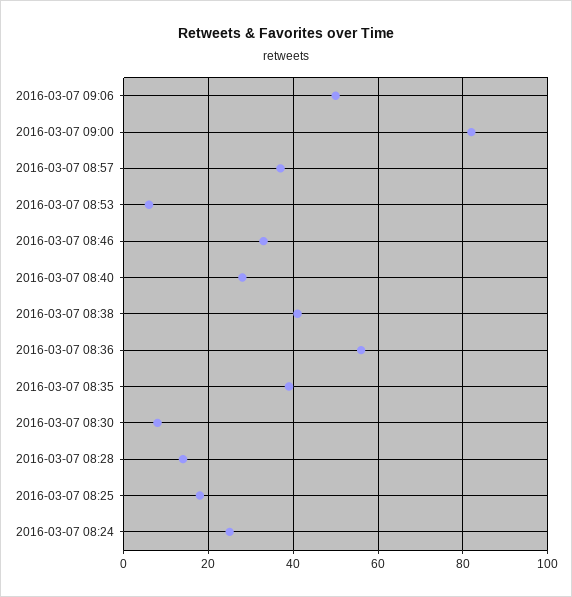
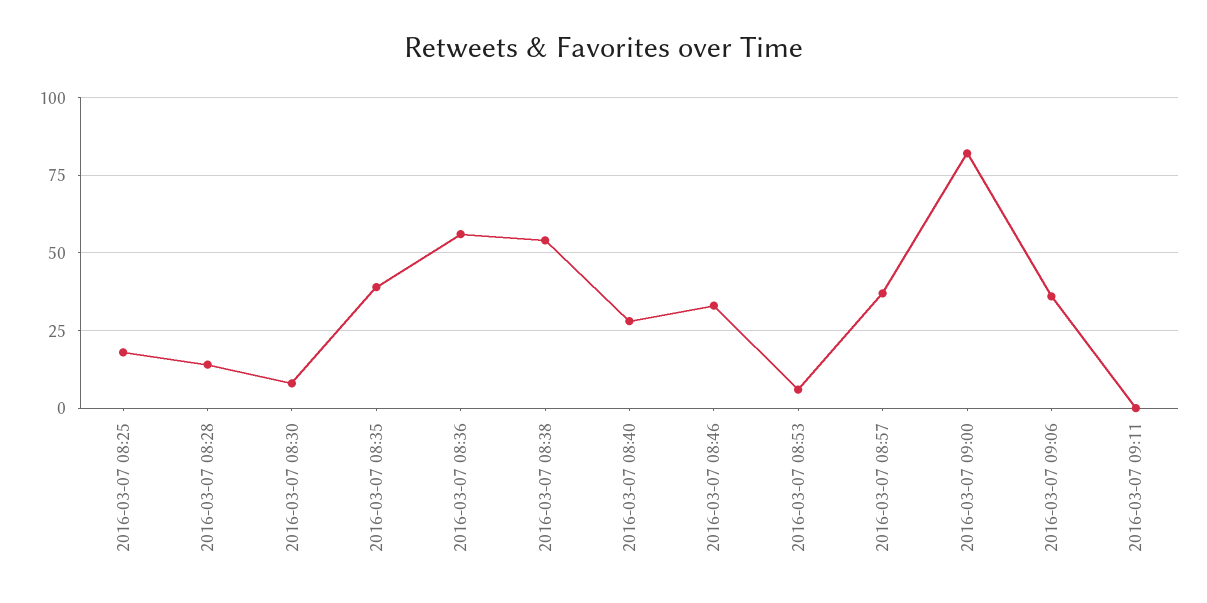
2016-03-07 09:06: 50 -> 35
2016-03-07 08:38: 40 -> 55
2016-03-07 08:24: 25 -> none
2016-03-07 09:11: none -> 0

